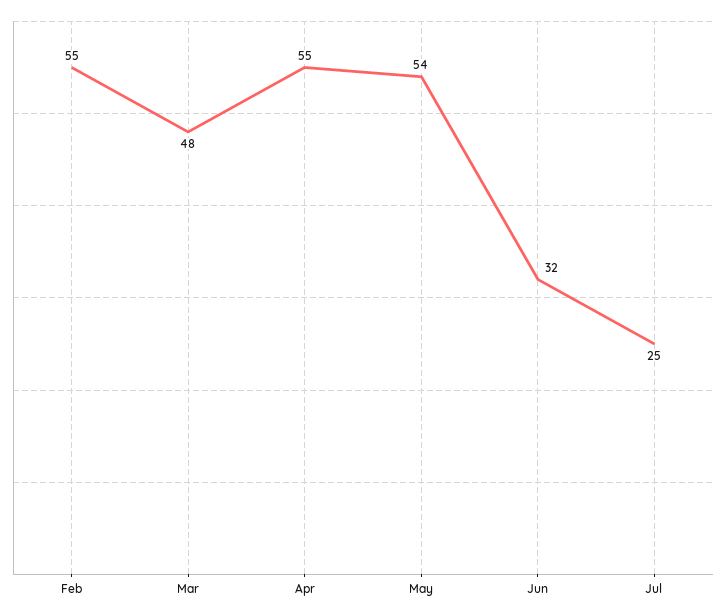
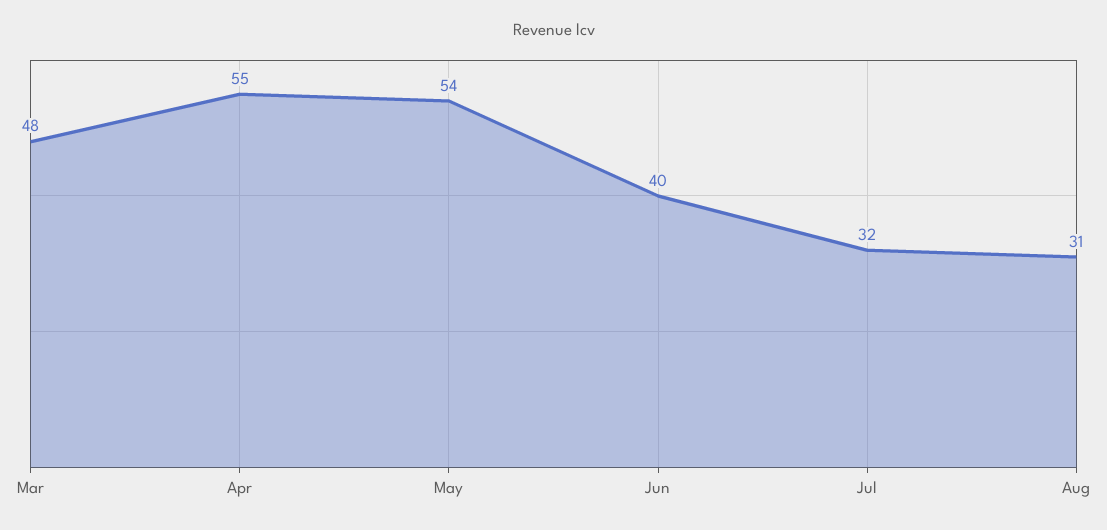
Feb: 55 -> none
Jun: 32 -> 40
Jul: 25 -> 32
Aug: none -> 31

